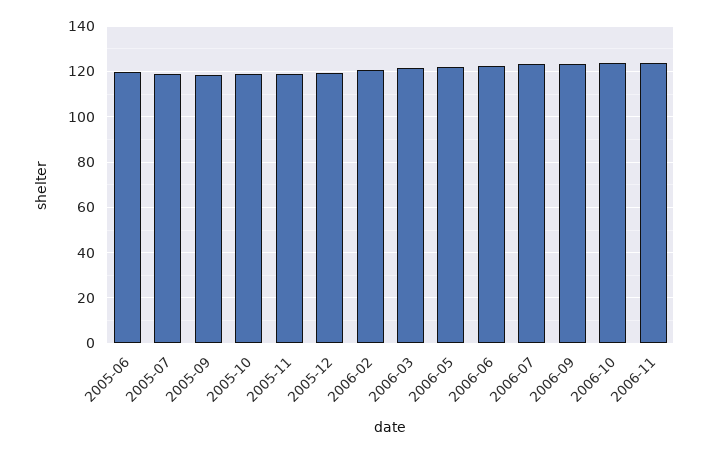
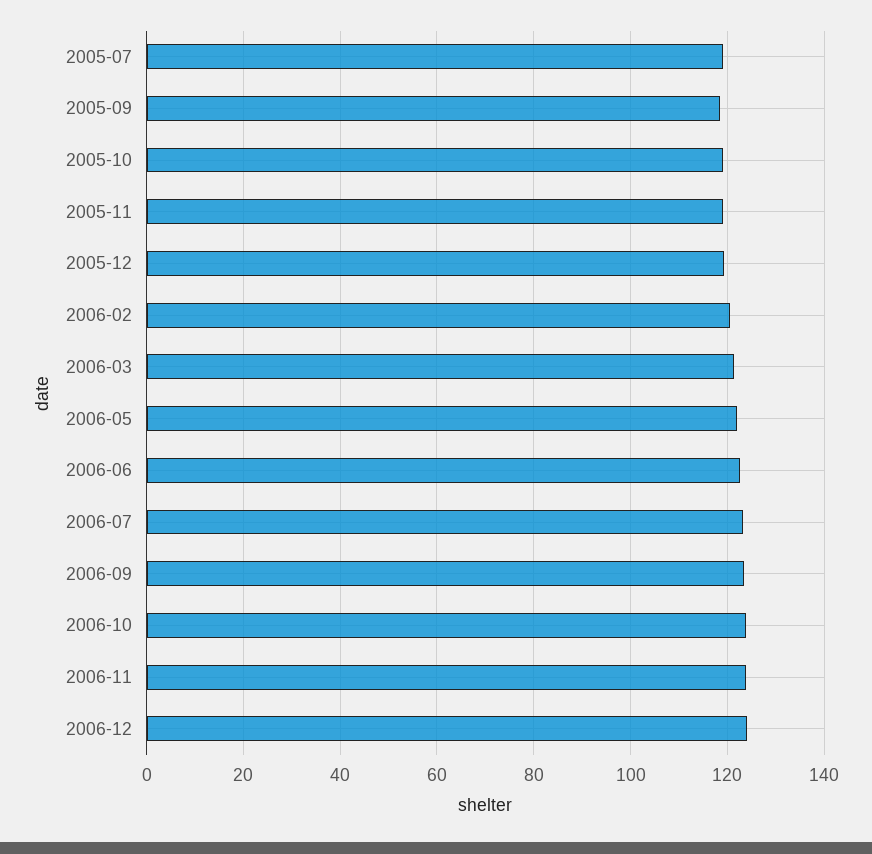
2005-06: 120 -> none
2006-12: none -> 124

